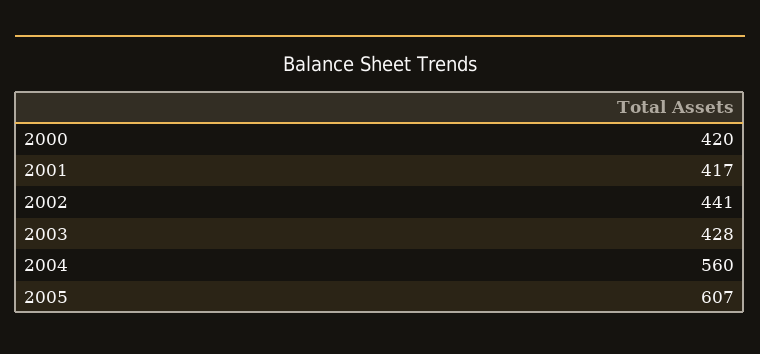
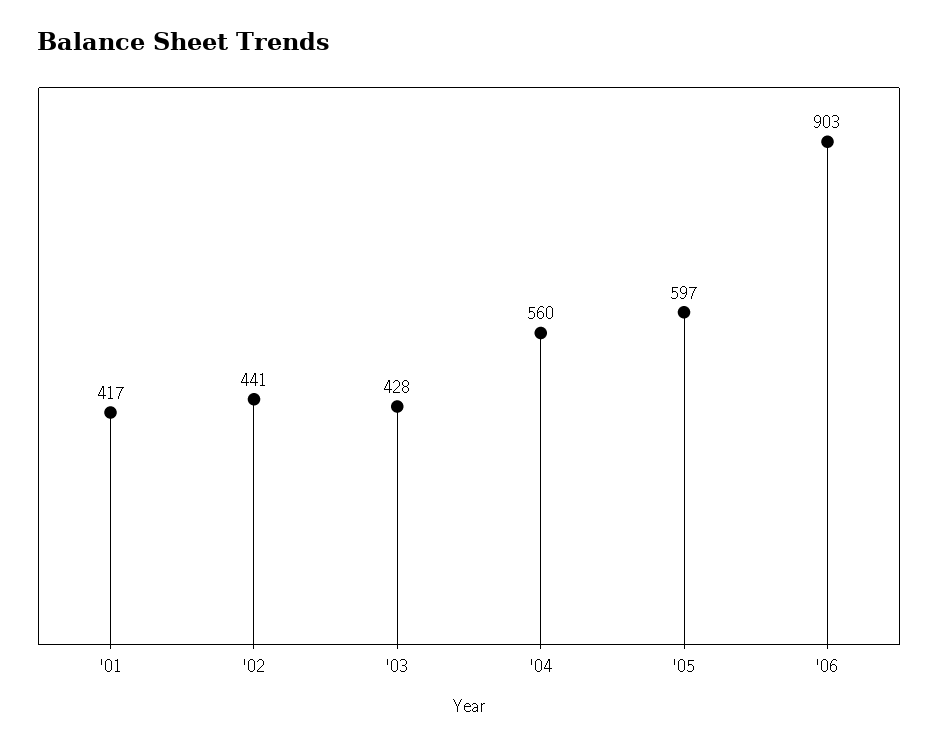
2000: 420 -> none
2005: 607 -> 597
'06: none -> 903

